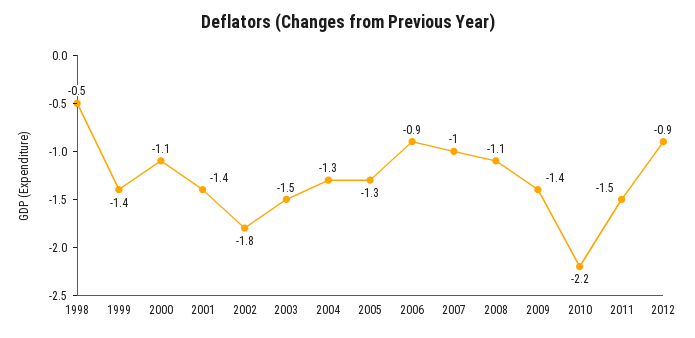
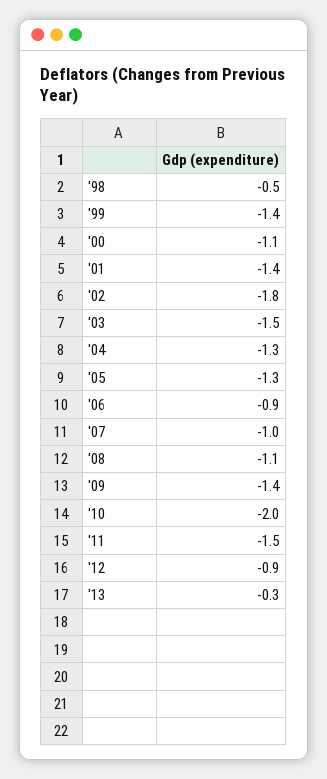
2010: -2.2 -> -2
'13: none -> -0.3

